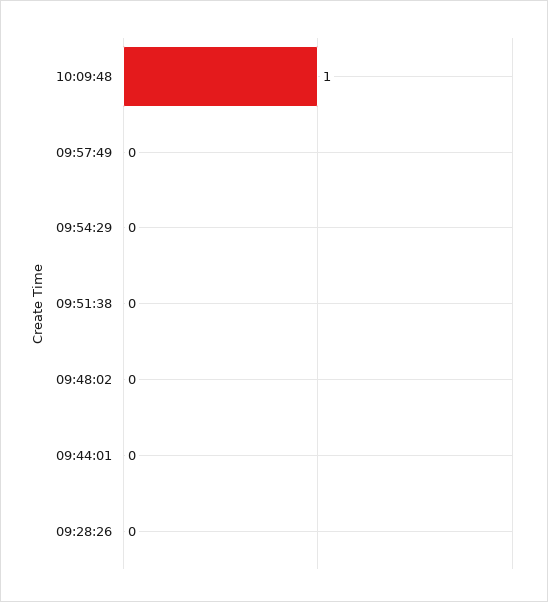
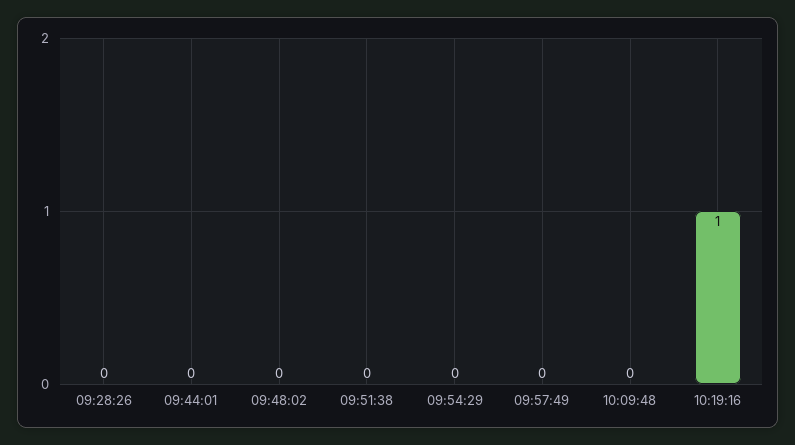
10:09:48: 1 -> 0
10:19:16: none -> 1

